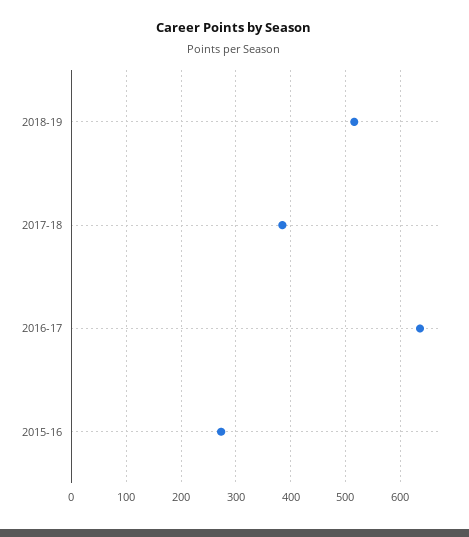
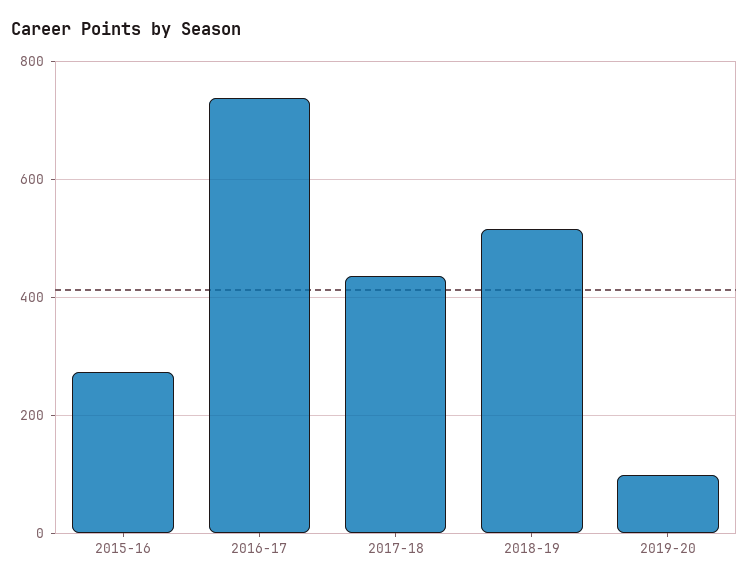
2017-18: 380 -> 440
2016-17: 640 -> 740
2019-20: none -> 100

